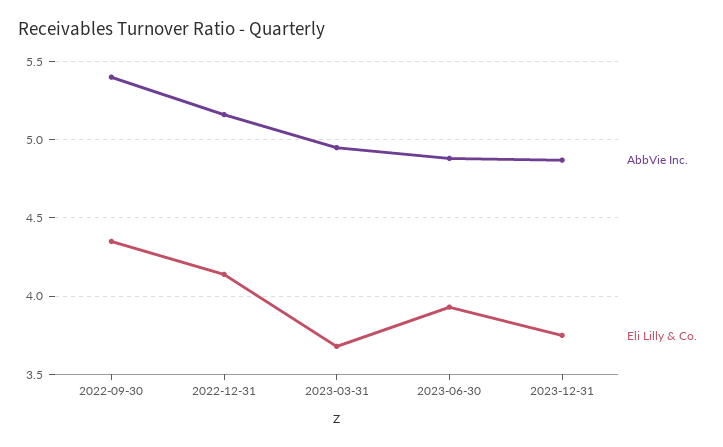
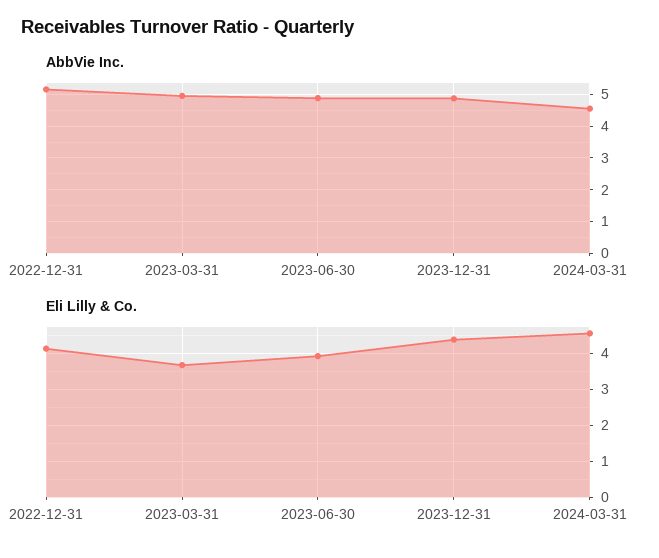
AbbVie Inc., 2022-09-30: 5.4 -> none
Eli Lilly & Co., 2022-09-30: 4.35 -> none
Eli Lilly & Co., 2023-12-31: 3.75 -> 4.4
AbbVie Inc., 2024-03-31: none -> 4.6
Eli Lilly & Co., 2024-03-31: none -> 4.6

